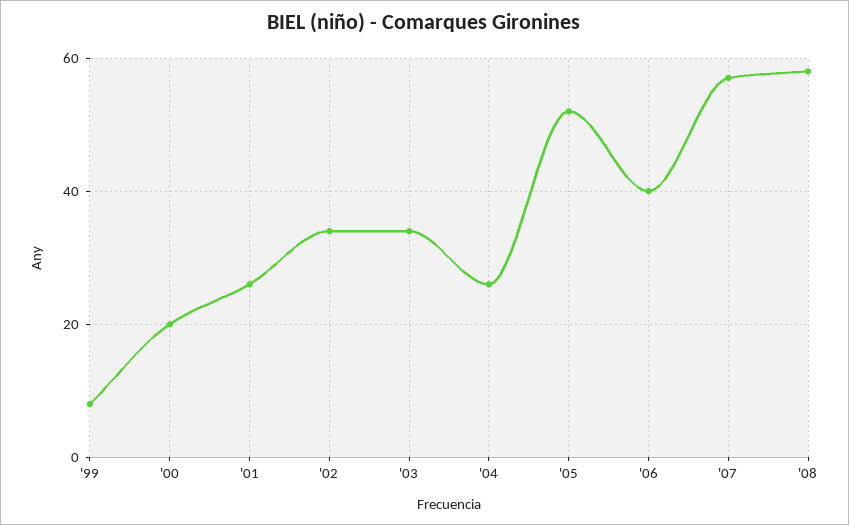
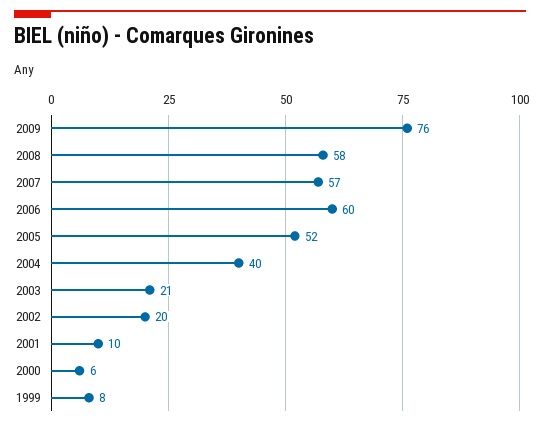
'00: 20 -> 6
'01: 25 -> 10
'02: 35 -> 20
'03: 35 -> 21
'04: 25 -> 40
'06: 40 -> 60
2009: none -> 76

